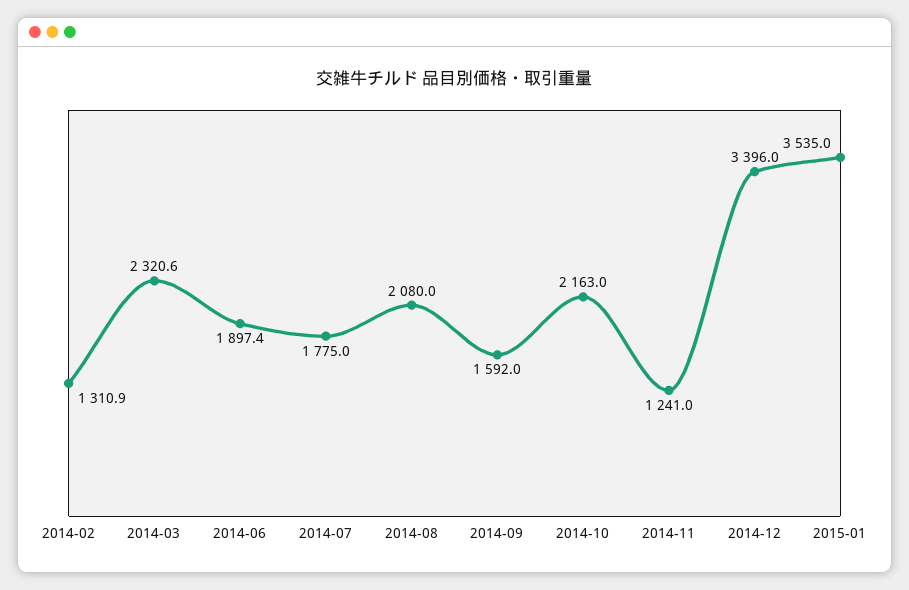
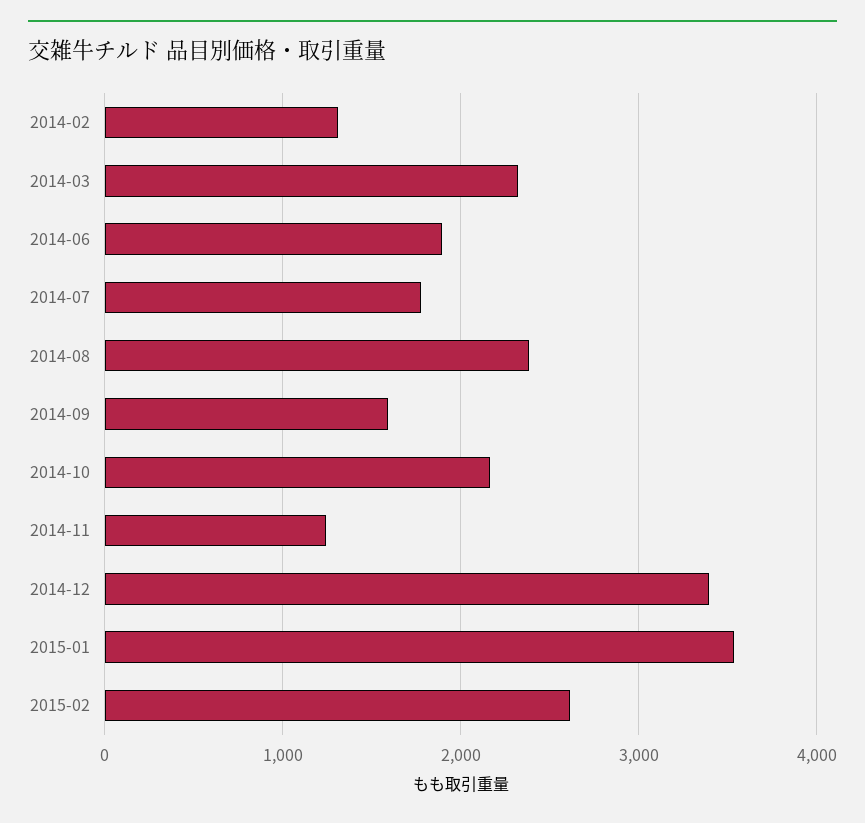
2014-08: 2080 -> 2400
2015-02: none -> 2600

